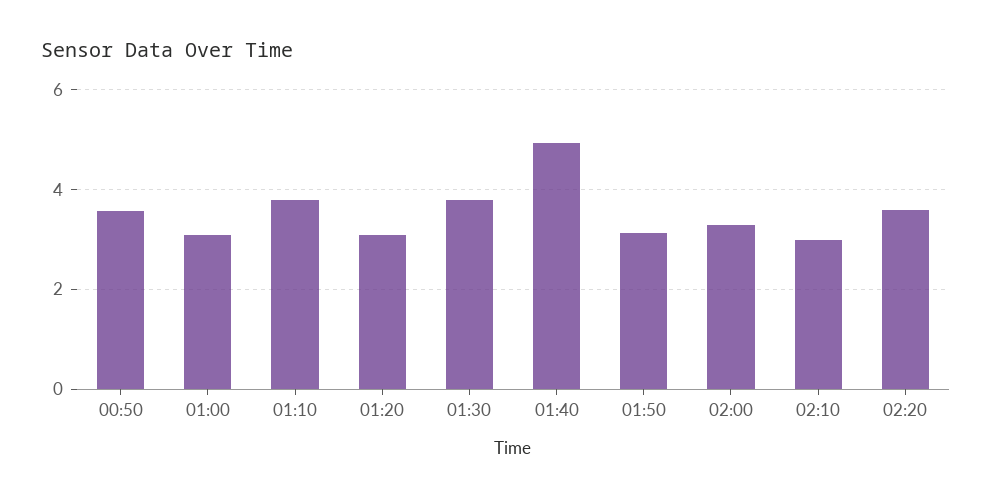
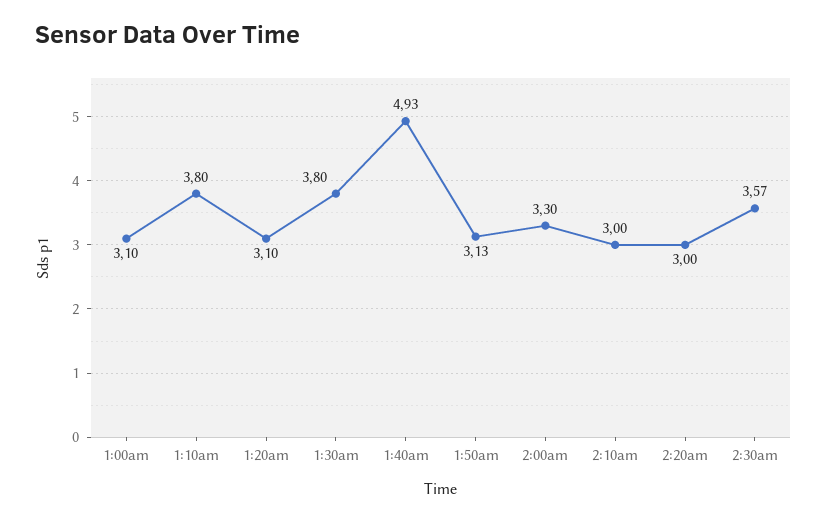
00:50: 3.6 -> none
02:20: 3.6 -> 3
2:30am: none -> 3.57

